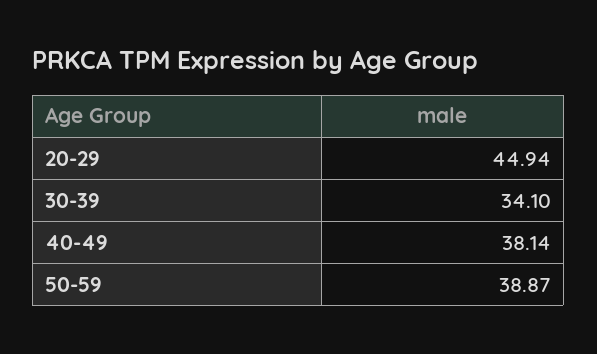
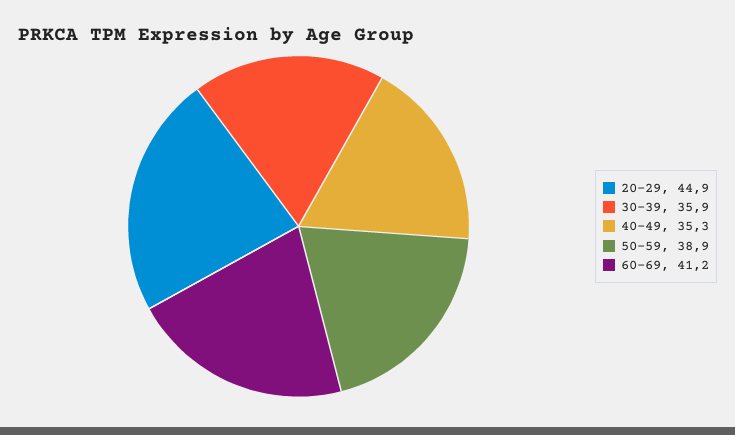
30-39: 34.1 -> 35.9
40-49: 38.14 -> 35.3
60-69: none -> 41.2

